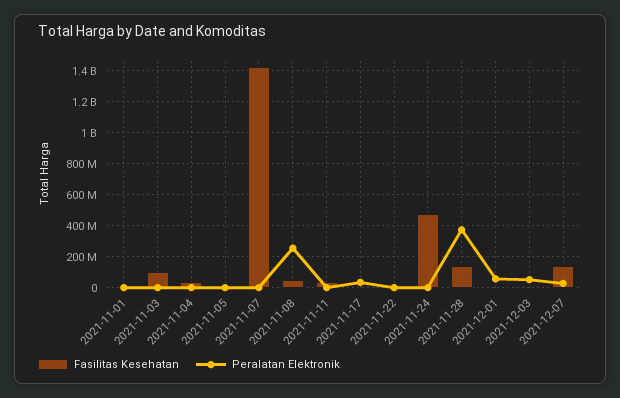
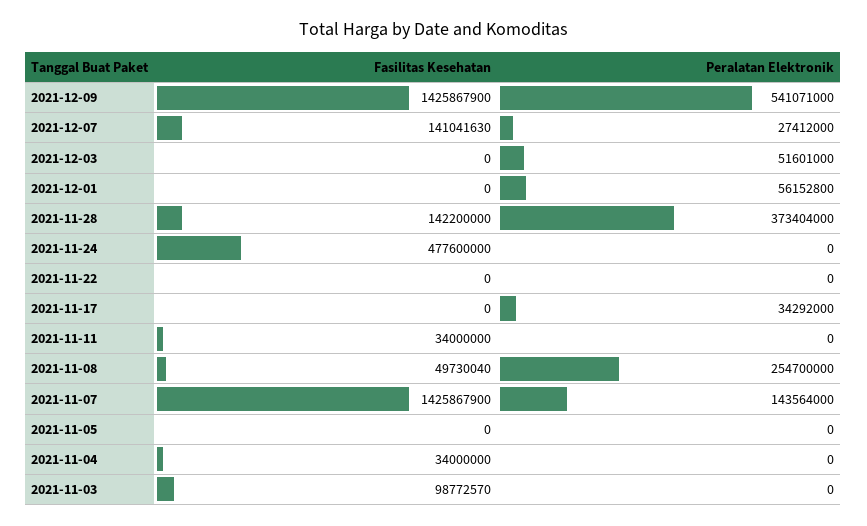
Fasilitas Kesehatan, 2021-11-01: 0 -> none
Peralatan Elektronik, 2021-11-01: 0 -> none
Peralatan Elektronik, 2021-11-07: 0 -> 143564000
Fasilitas Kesehatan, 2021-12-09: none -> 1425867900
Peralatan Elektronik, 2021-12-09: none -> 541071000

